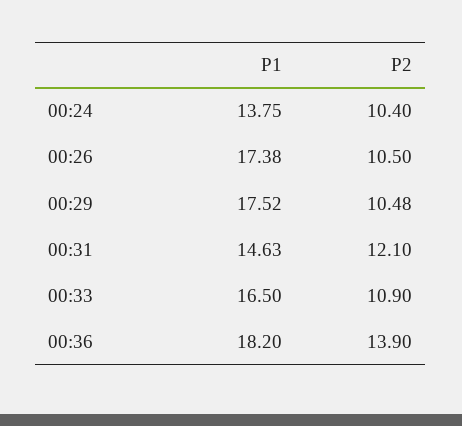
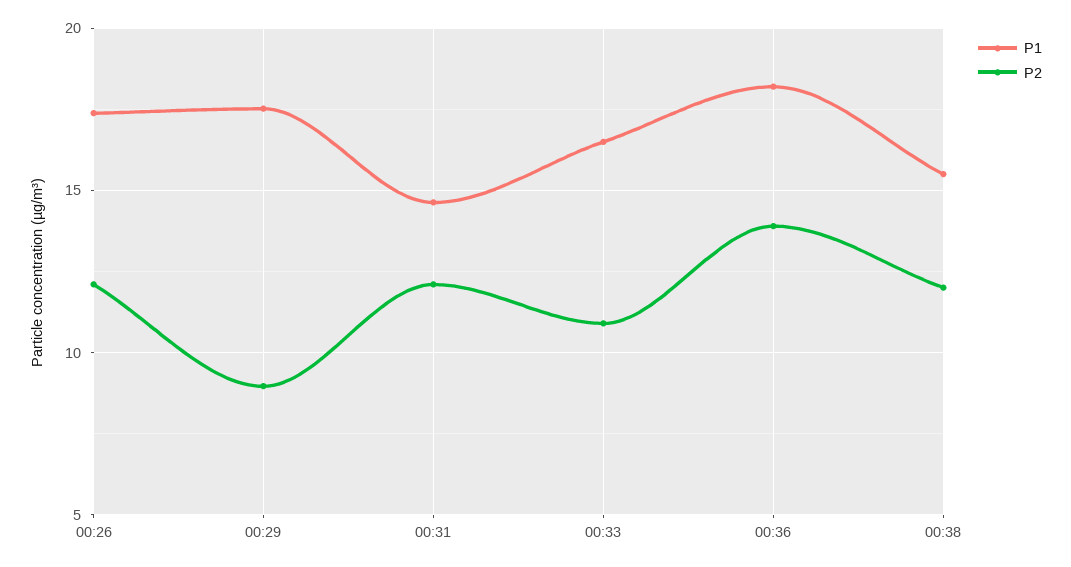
P1, 00:24: 13.75 -> none
P2, 00:24: 10.4 -> none
P2, 00:26: 10.5 -> 12
P2, 00:29: 10.48 -> 9
P1, 00:38: none -> 15.5
P2, 00:38: none -> 12

